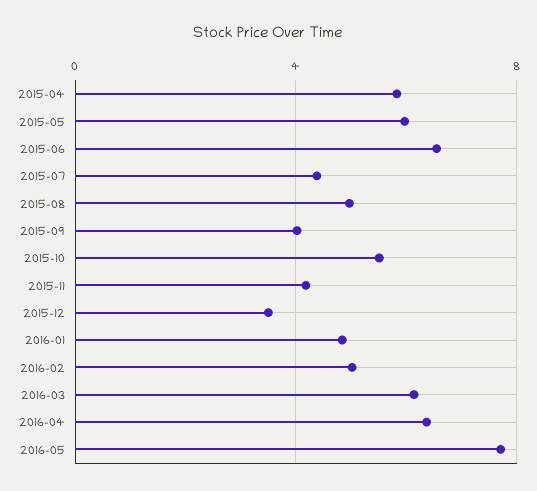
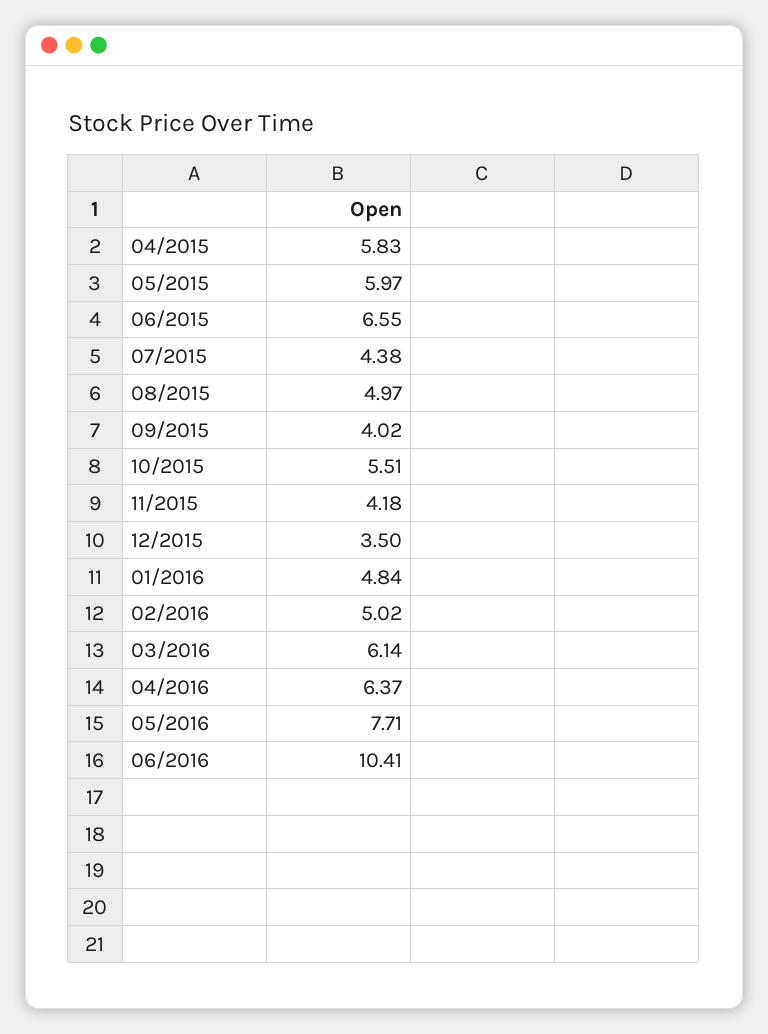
06/2016: none -> 10.41

